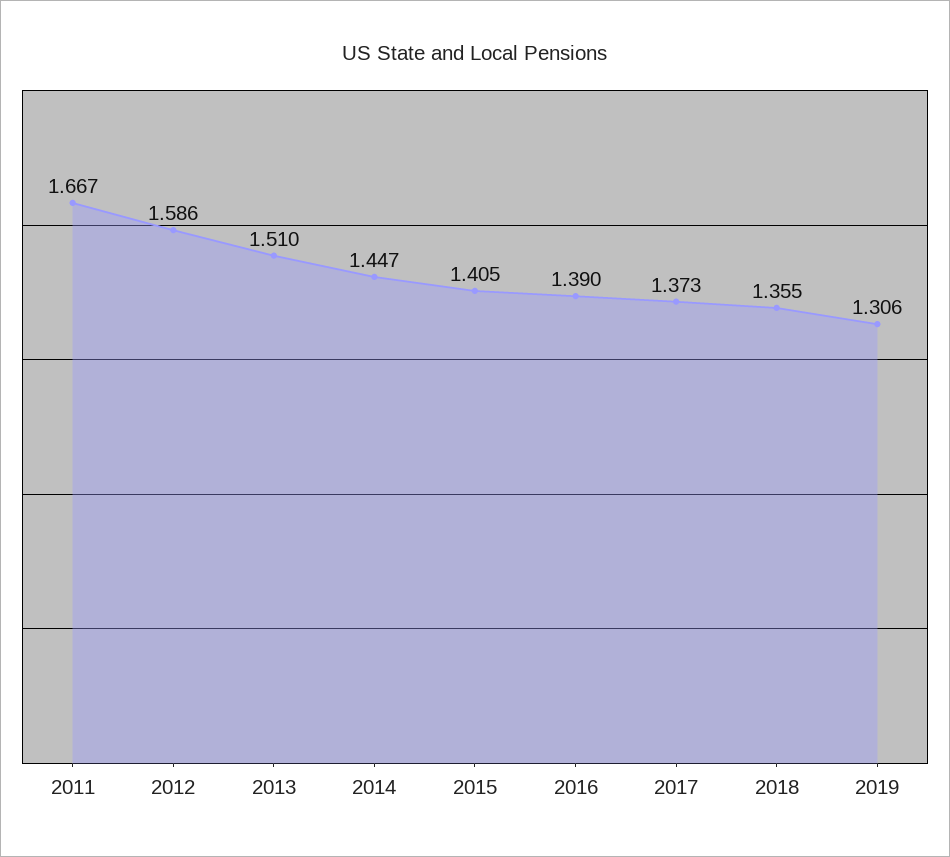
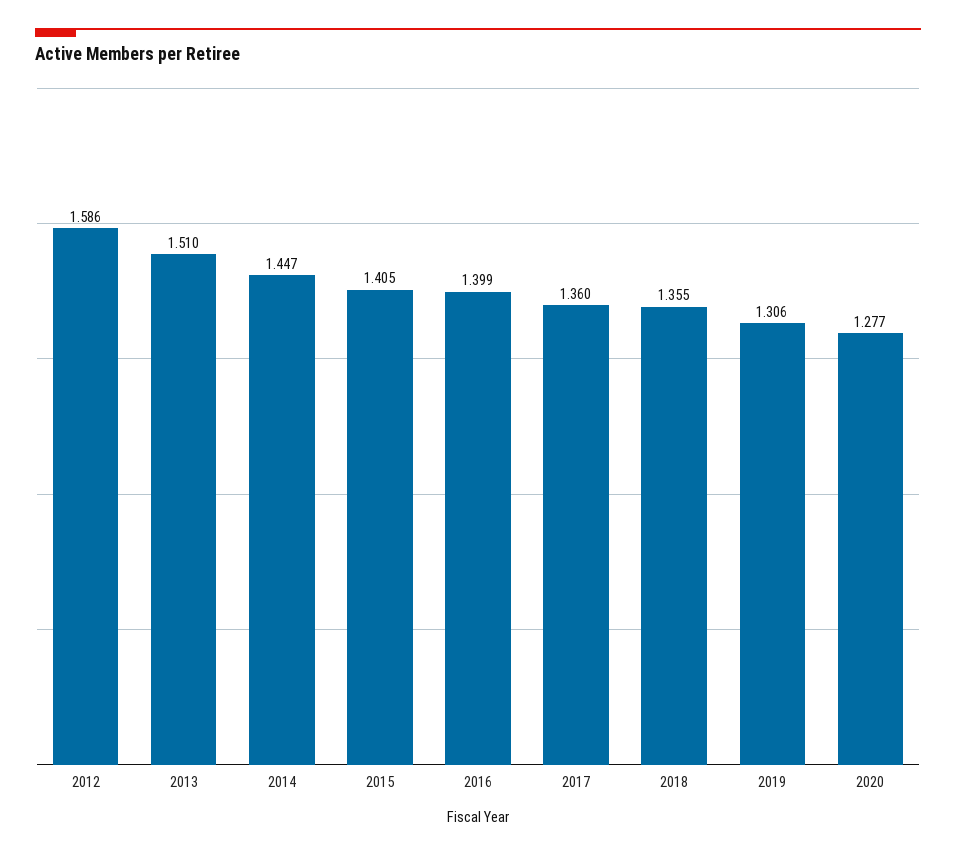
2011: 1.667 -> none
2016: 1.39 -> 1.399
2017: 1.373 -> 1.36
2020: none -> 1.277

